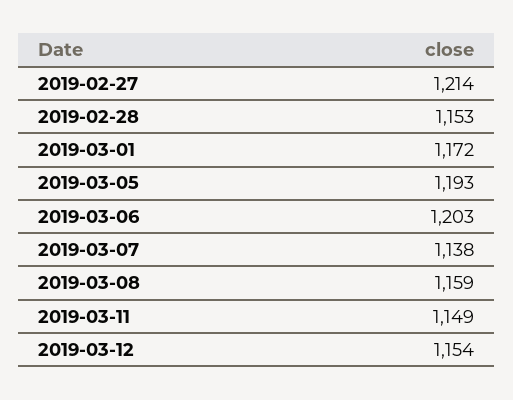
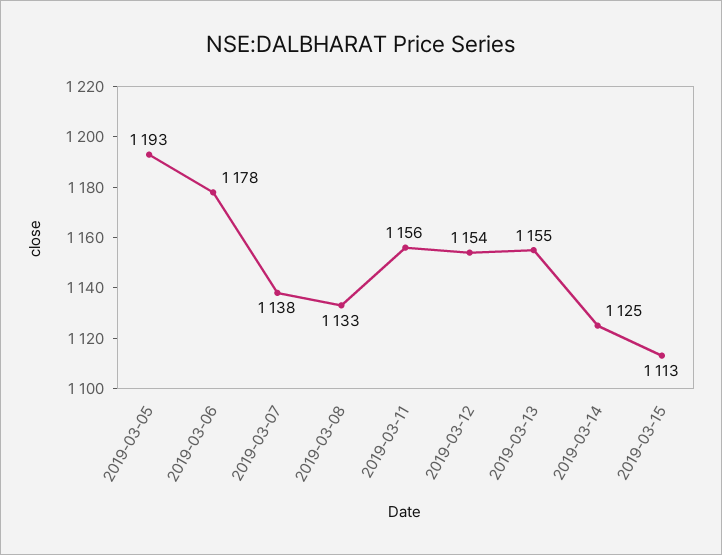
2019-02-27: 1214 -> none
2019-02-28: 1153 -> none
2019-03-01: 1172 -> none
2019-03-06: 1203 -> 1178
2019-03-08: 1159 -> 1133
2019-03-11: 1149 -> 1156
2019-03-13: none -> 1155
2019-03-14: none -> 1125
2019-03-15: none -> 1113

